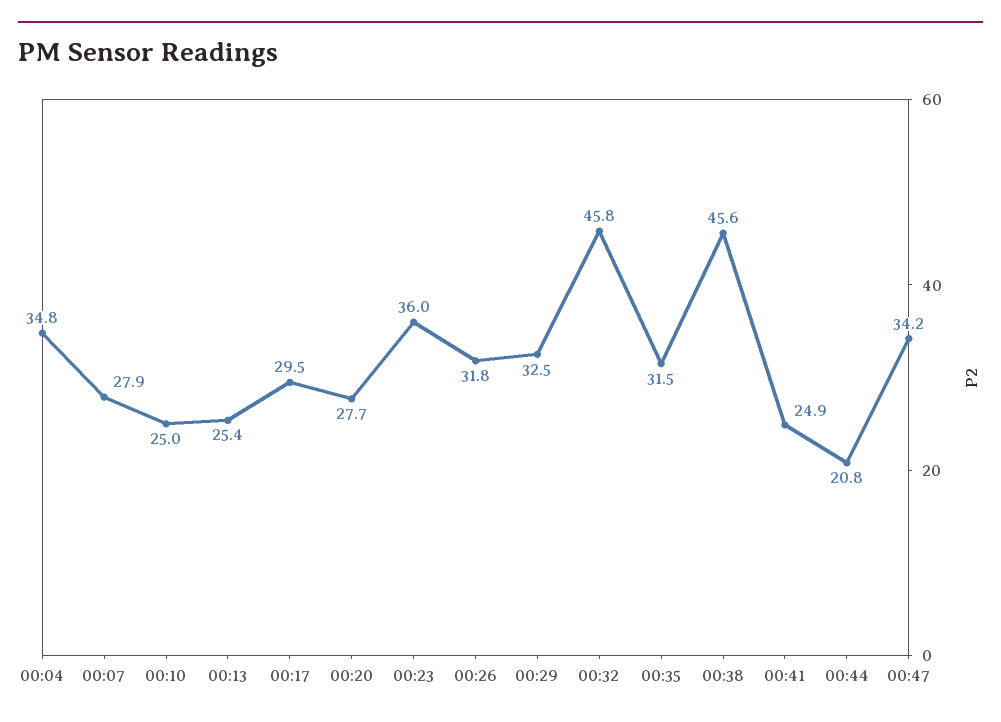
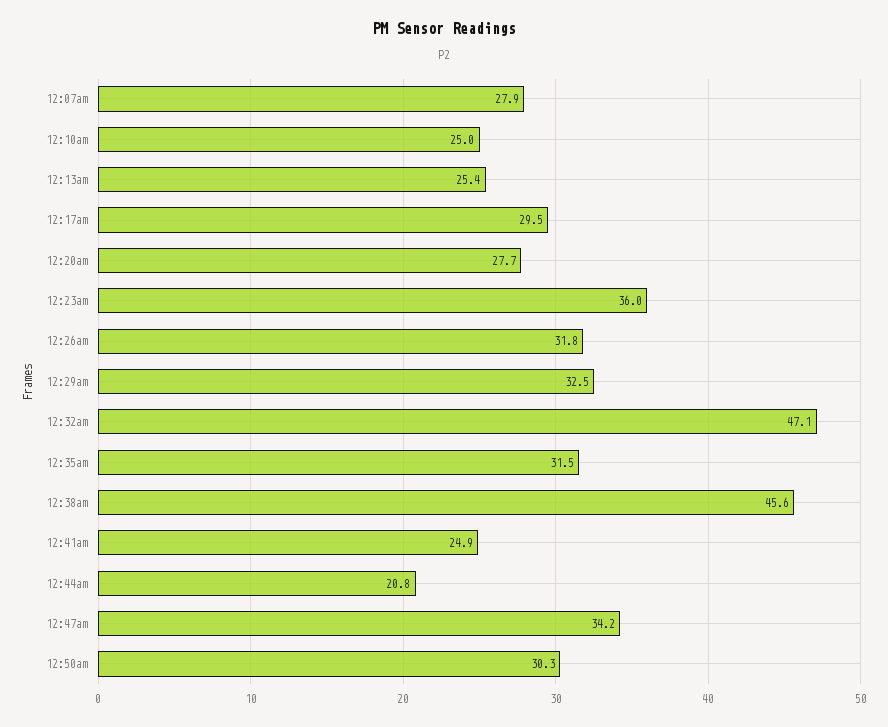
00:04: 34.8 -> none
00:32: 45.8 -> 47.1
12:50am: none -> 30.3

